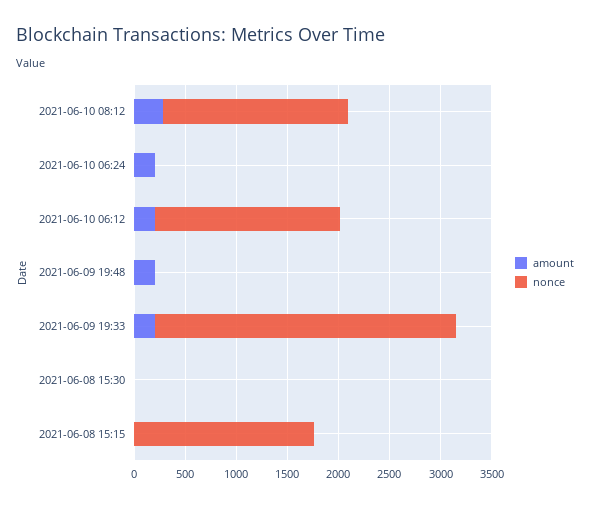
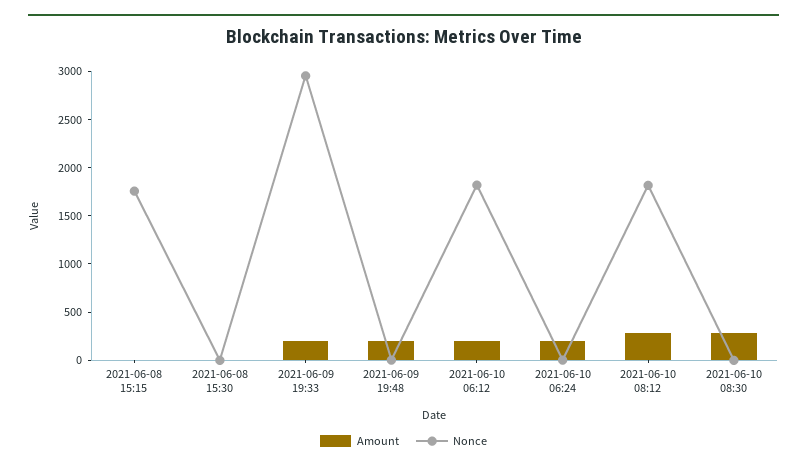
amount, 2021-06-10 08:30: none -> 300
nonce, 2021-06-10 08:30: none -> 0

